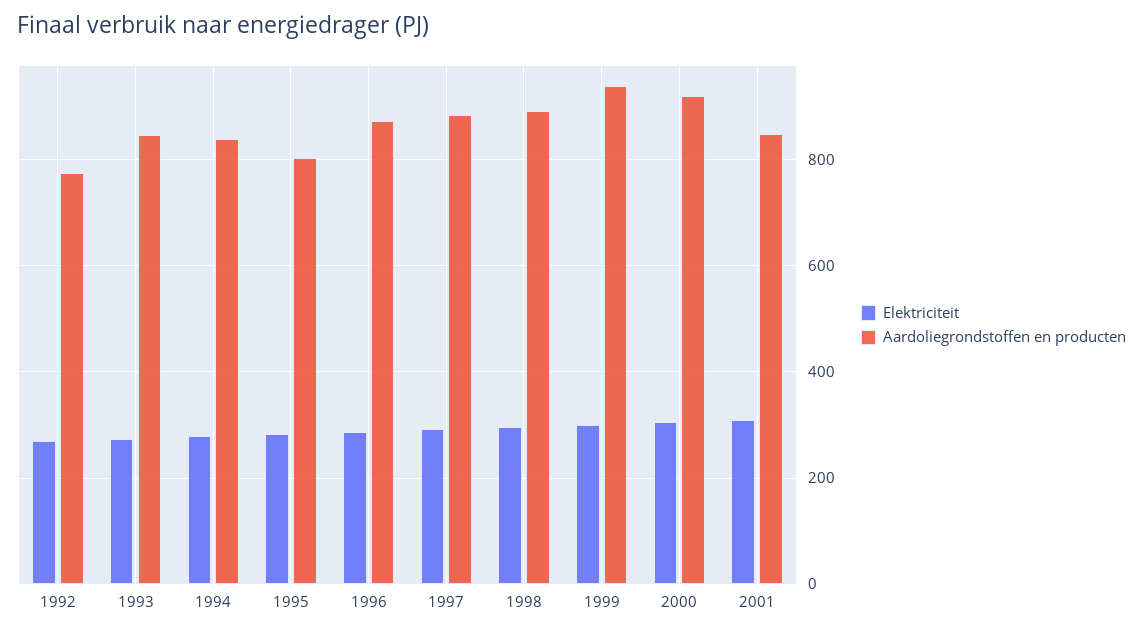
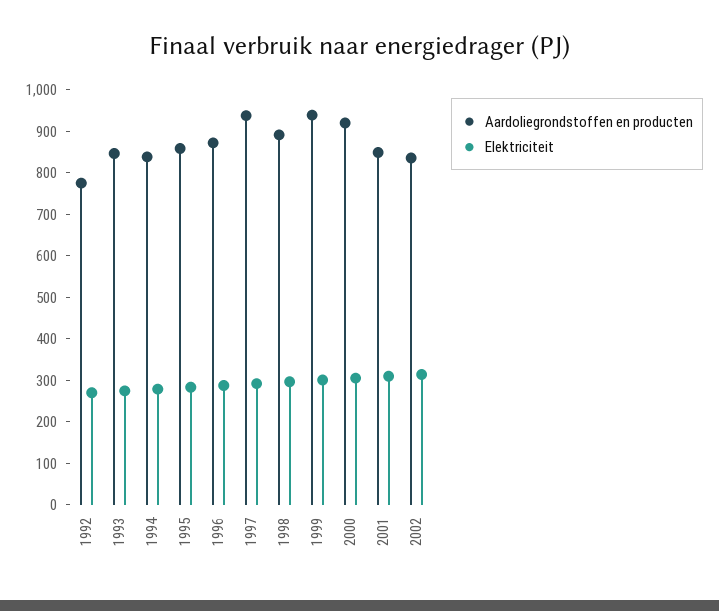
Aardoliegrondstoffen en producten, 1995: 800 -> 860
Aardoliegrondstoffen en producten, 1997: 880 -> 940
Aardoliegrondstoffen en producten, 2002: none -> 840
Elektriciteit, 2002: none -> 320

